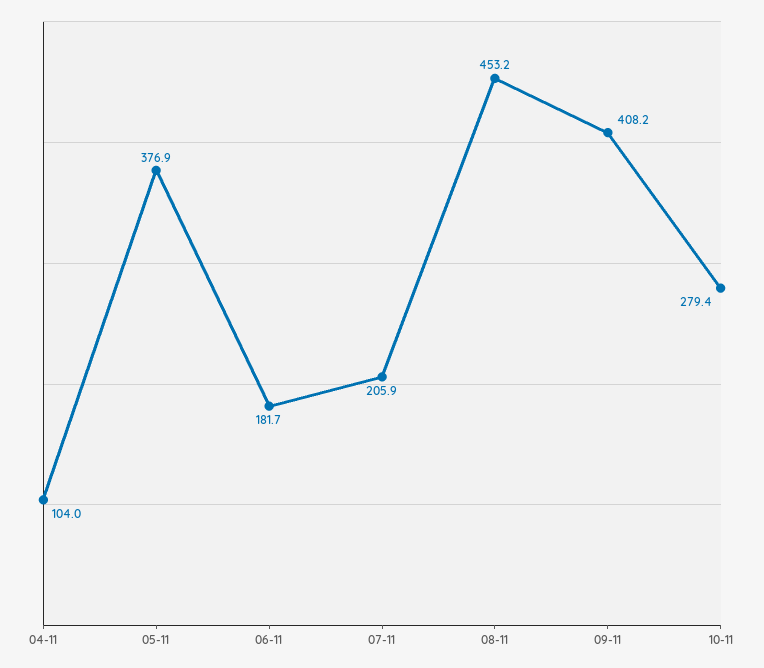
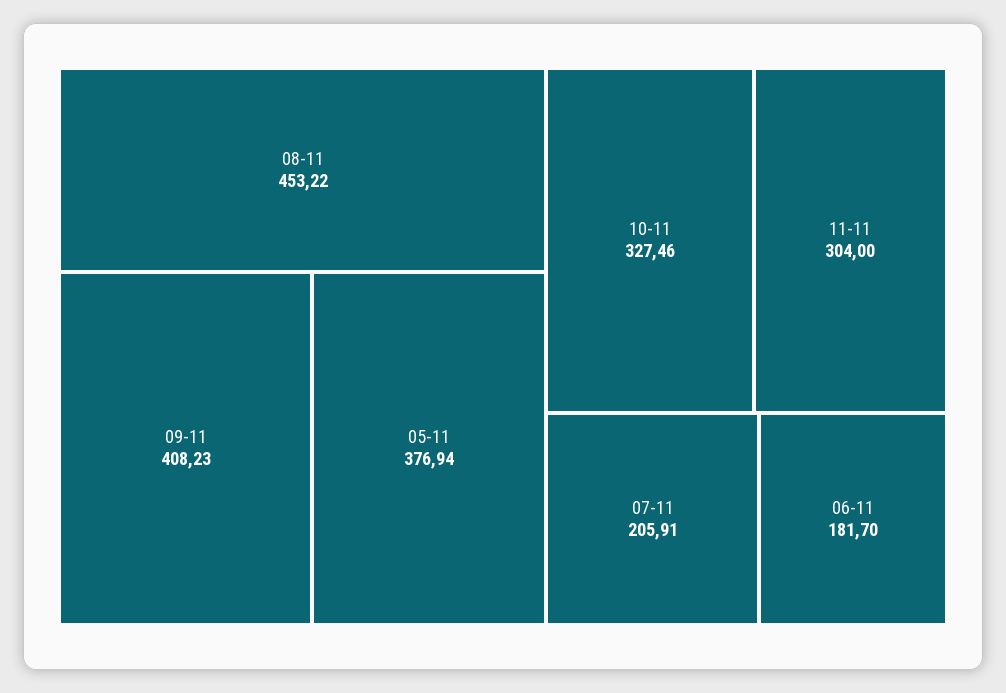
04-11: 104 -> none
10-11: 279.4 -> 327.46
11-11: none -> 304

